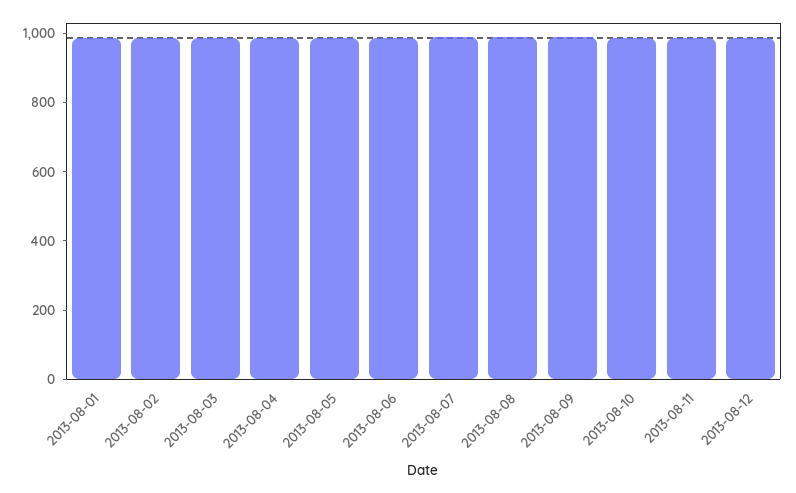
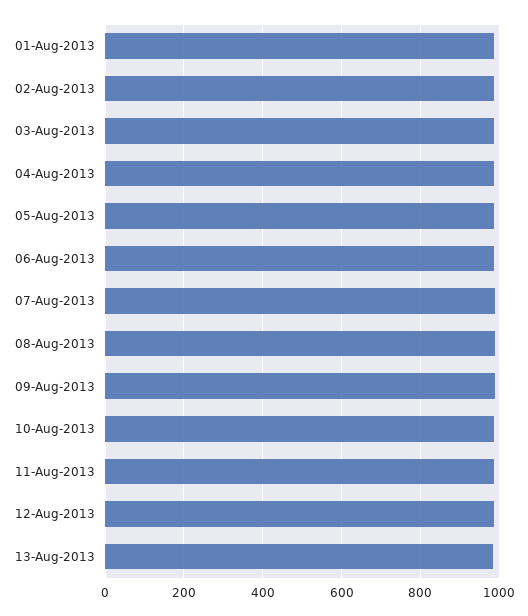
13-Aug-2013: none -> 980

